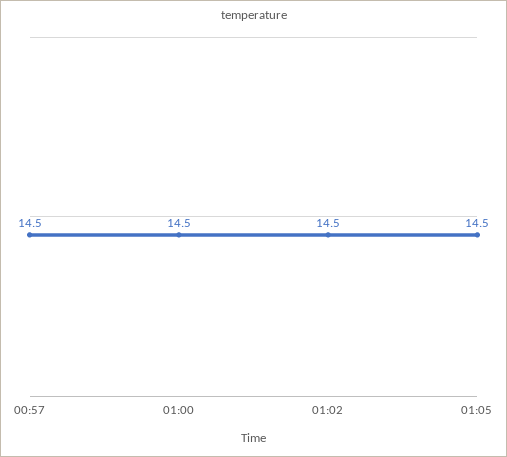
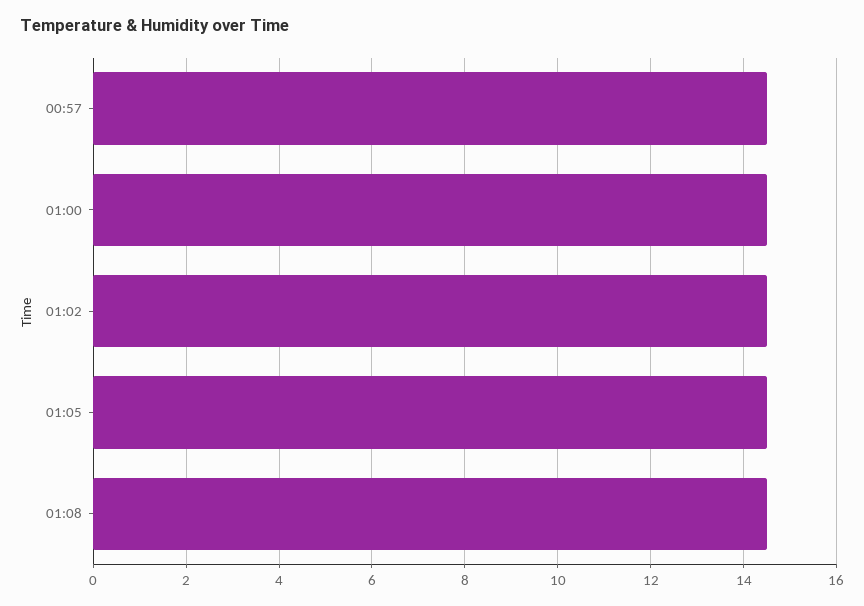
01:08: none -> 14.5

